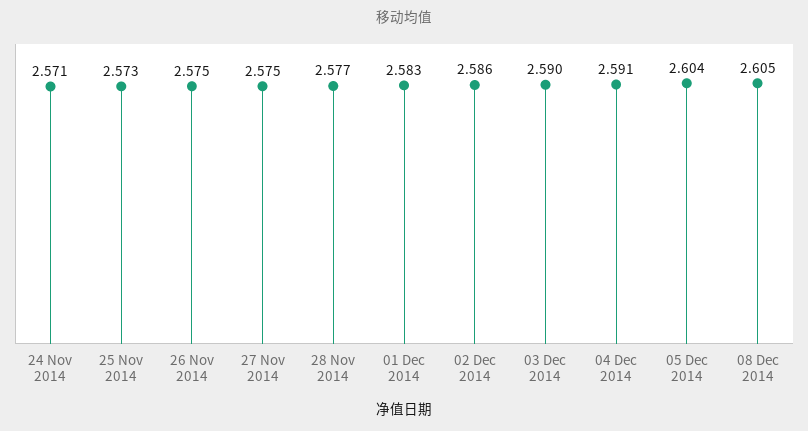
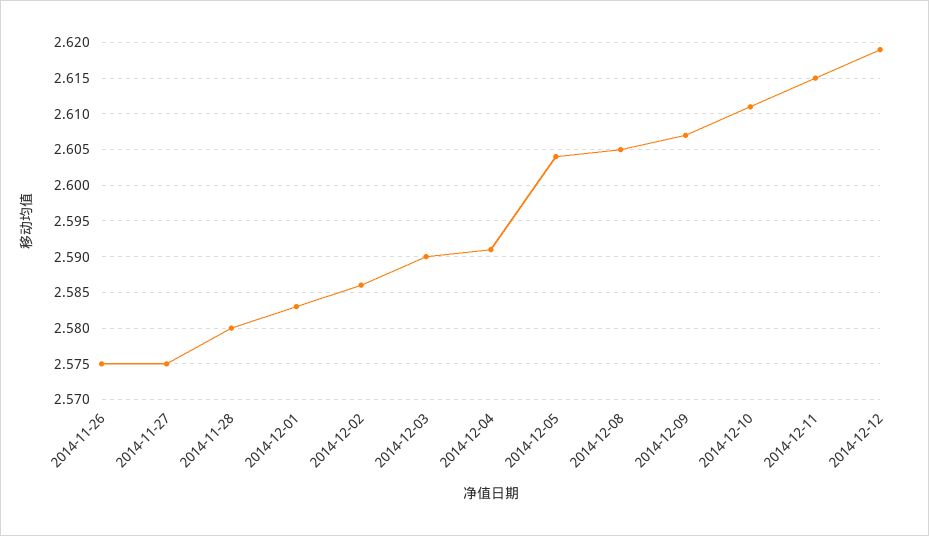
24 Nov 2014: 2.571 -> none
25 Nov 2014: 2.573 -> none
28 Nov 2014: 2.577 -> 2.58
2014-12-09: none -> 2.607
2014-12-10: none -> 2.611
2014-12-11: none -> 2.615
2014-12-12: none -> 2.619

